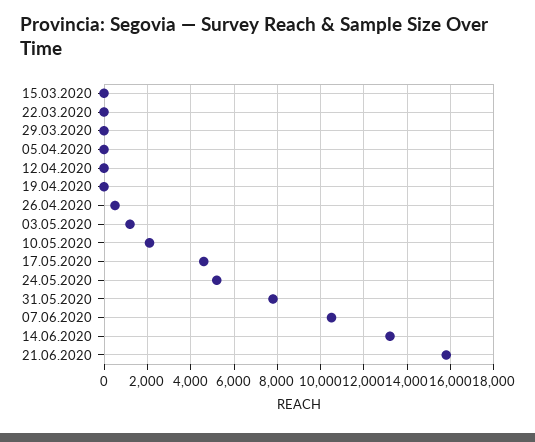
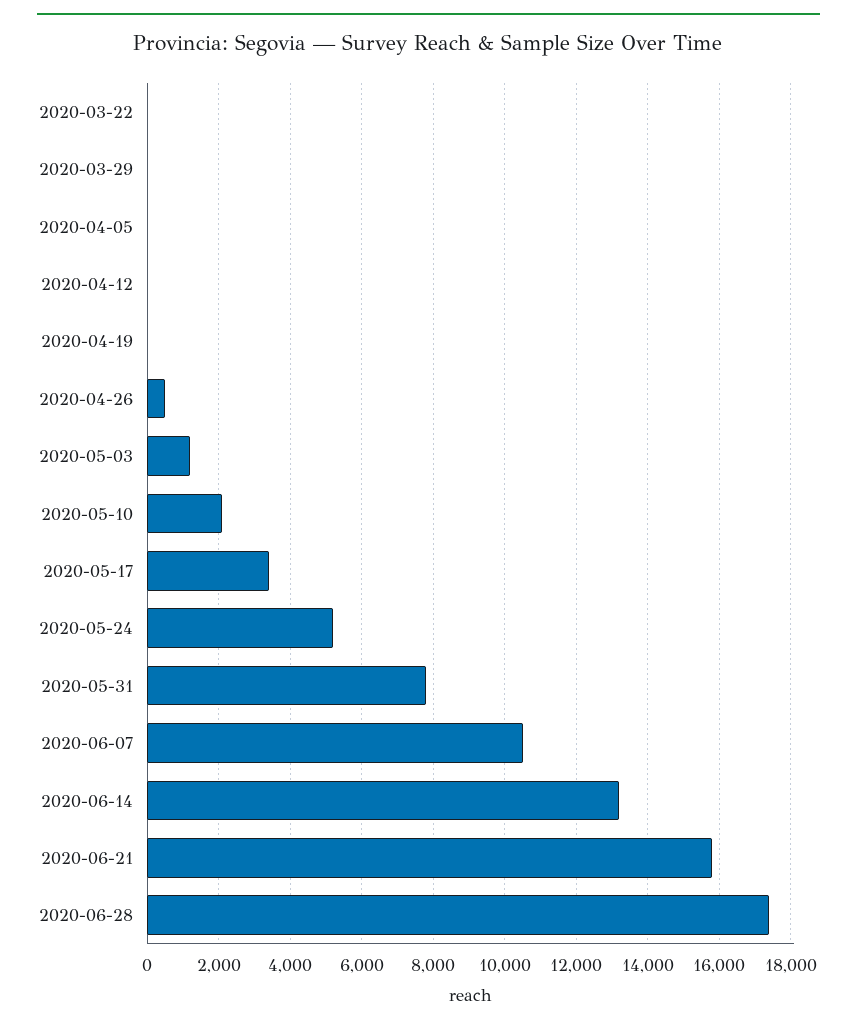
15.03.2020: 0 -> none
17.05.2020: 4500 -> 3400
2020-06-28: none -> 17400

